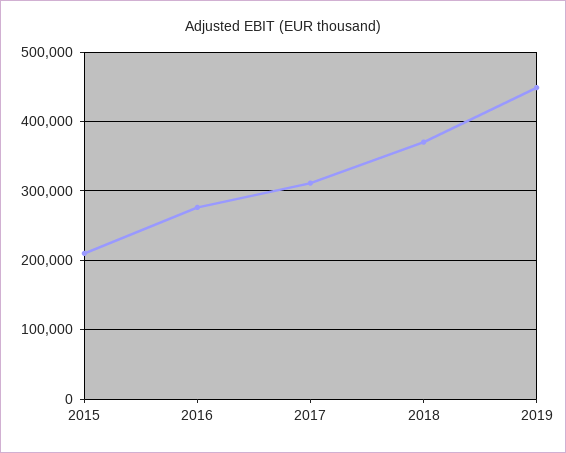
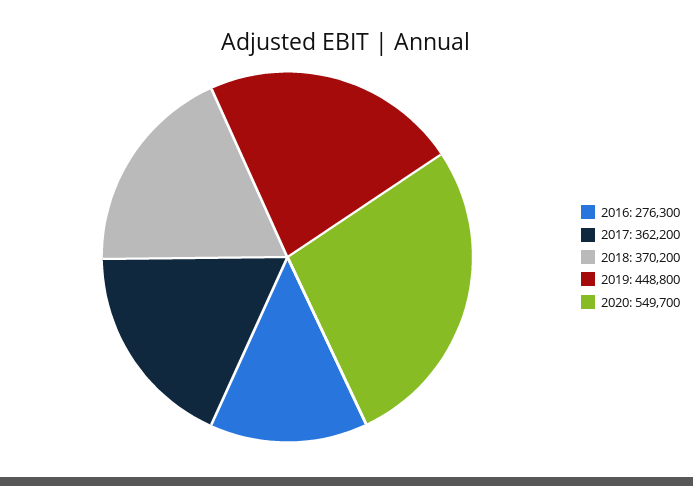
2015: 210000 -> none
2017: 310000 -> 362200
2020: none -> 549700

